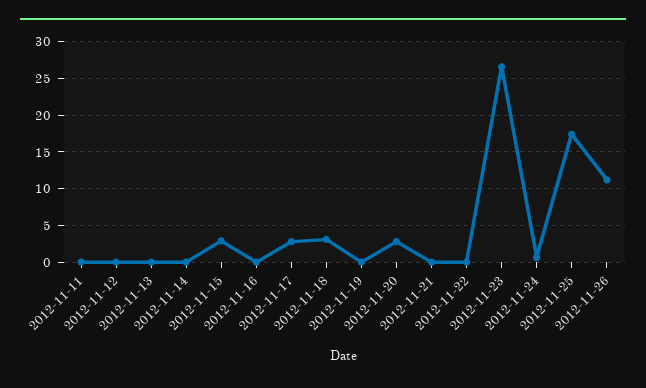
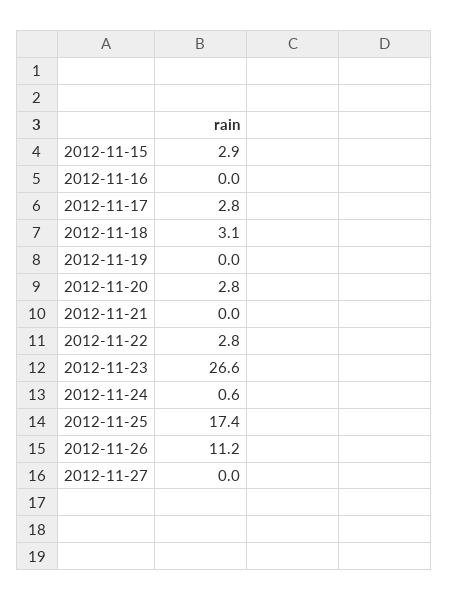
2012-11-11: 0 -> none
2012-11-12: 0 -> none
2012-11-13: 0 -> none
2012-11-14: 0 -> none
2012-11-22: 0 -> 2.8
2012-11-27: none -> 0

